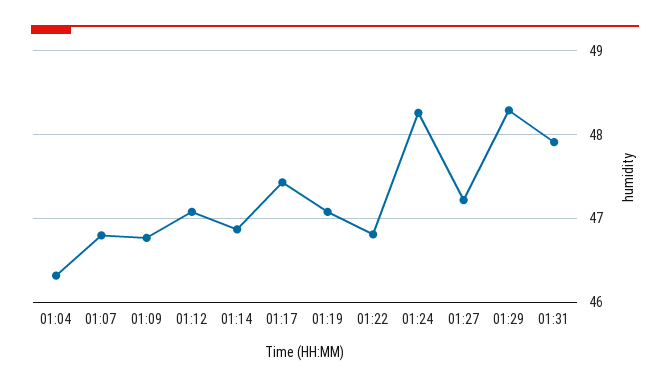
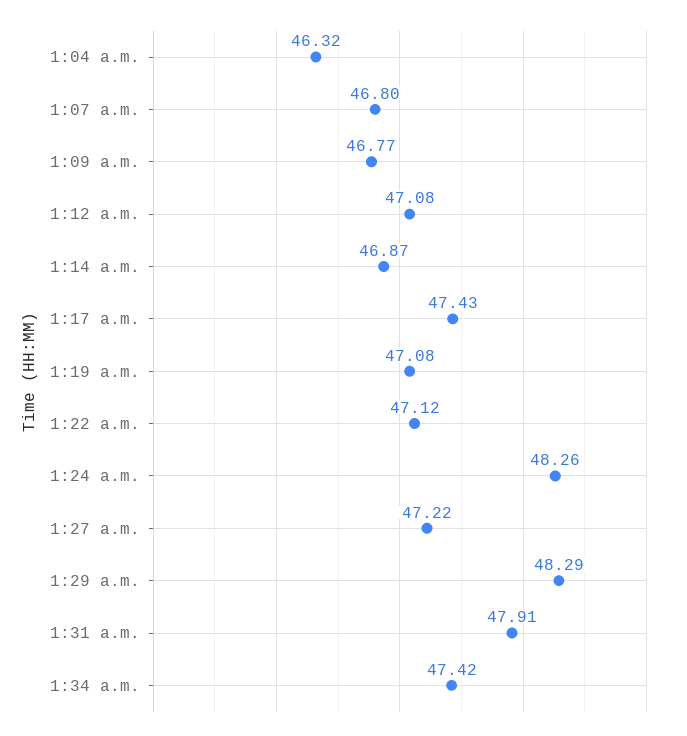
01:22: 46.8 -> 47.12
1:34 a.m.: none -> 47.42

